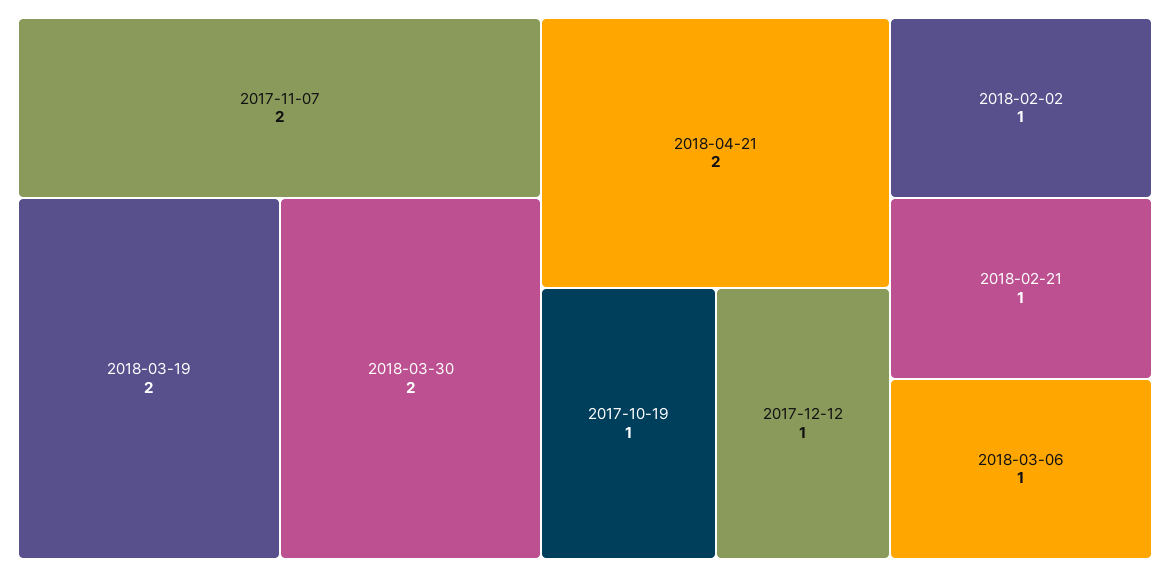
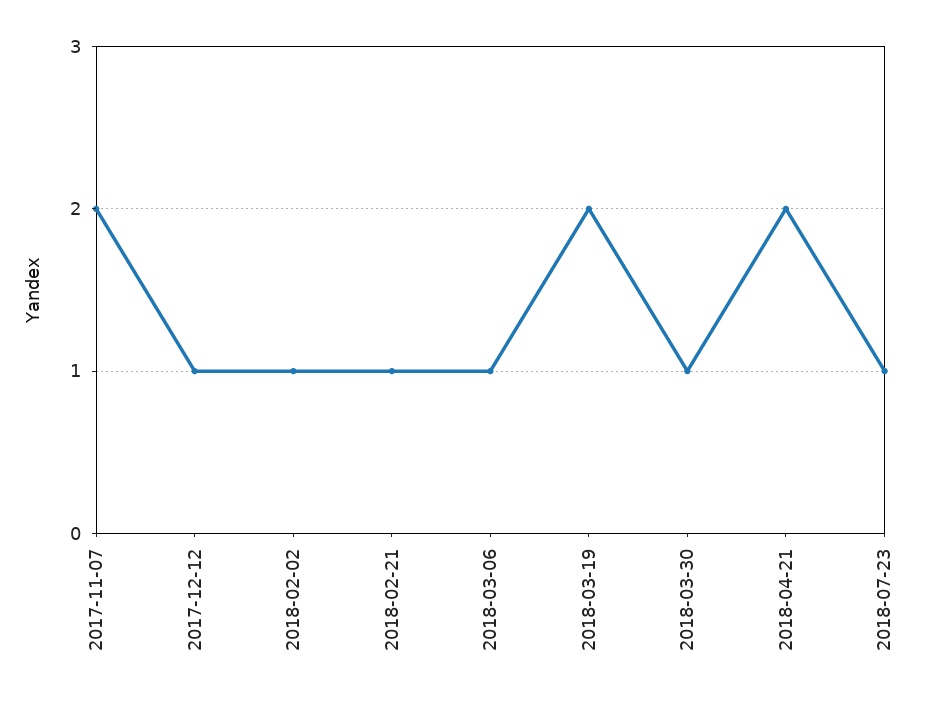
2018-03-30: 2 -> 1
2017-10-19: 1 -> none
2018-07-23: none -> 1

